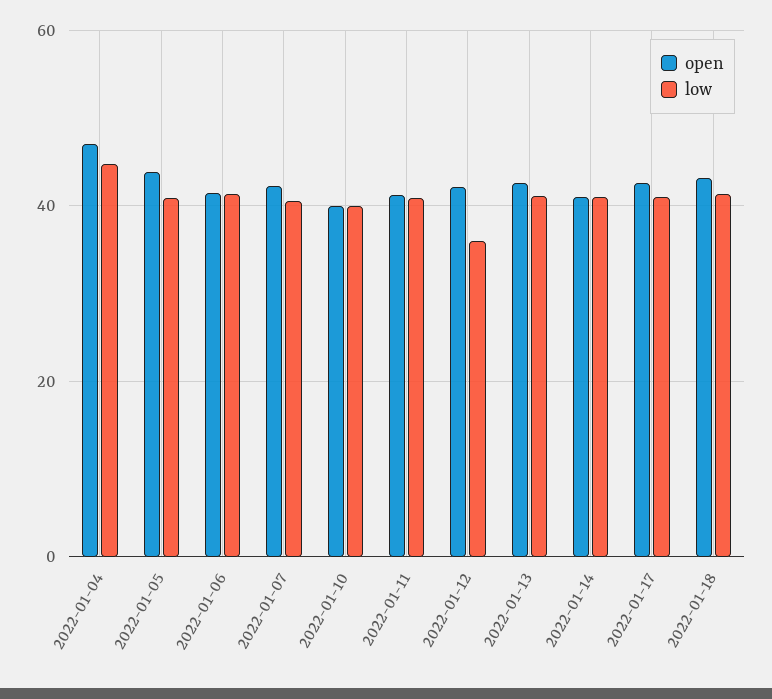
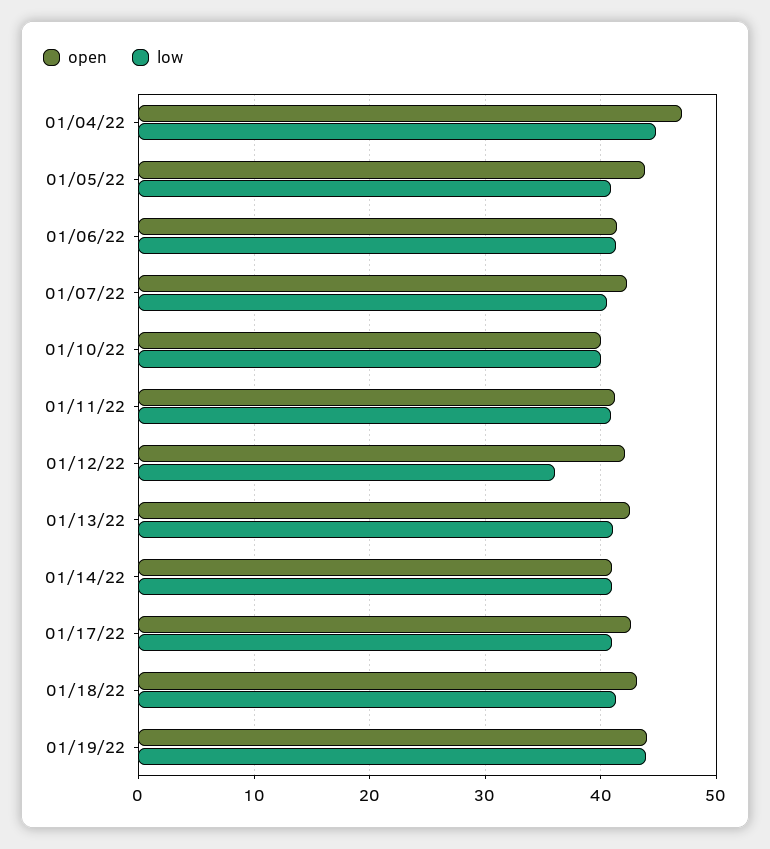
open, 01/19/22: none -> 44
low, 01/19/22: none -> 44

